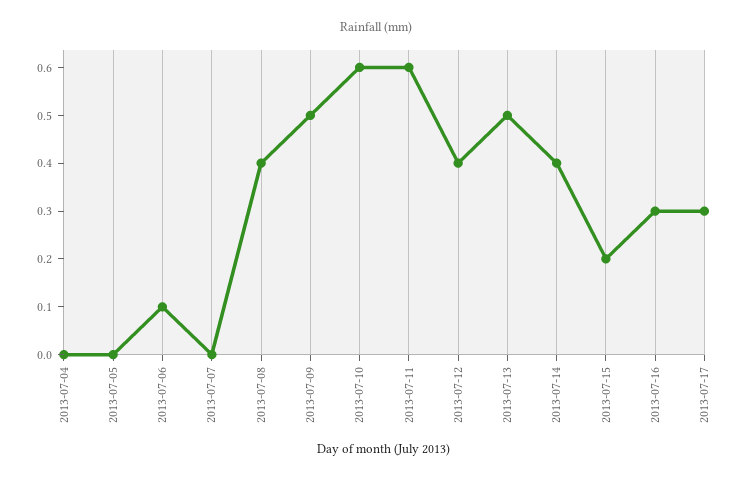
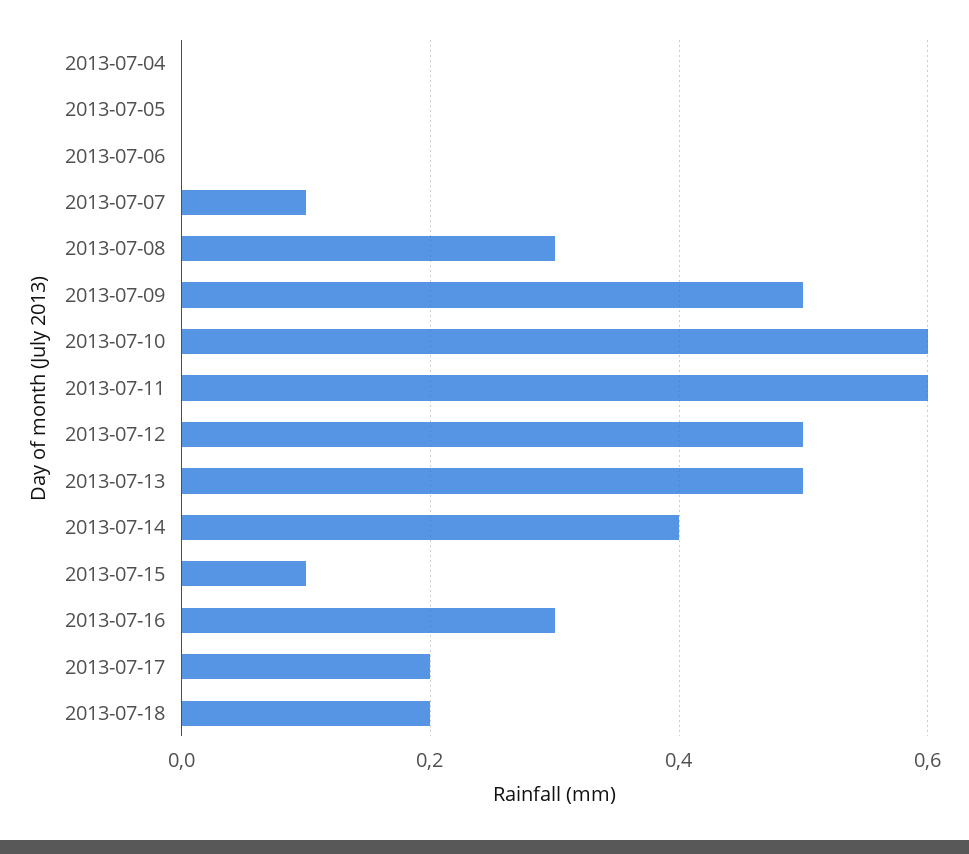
2013-07-06: 0.1 -> 0
2013-07-07: 0 -> 0.1
2013-07-08: 0.4 -> 0.3
2013-07-12: 0.4 -> 0.5
2013-07-15: 0.2 -> 0.1
2013-07-17: 0.3 -> 0.2
2013-07-18: none -> 0.2

